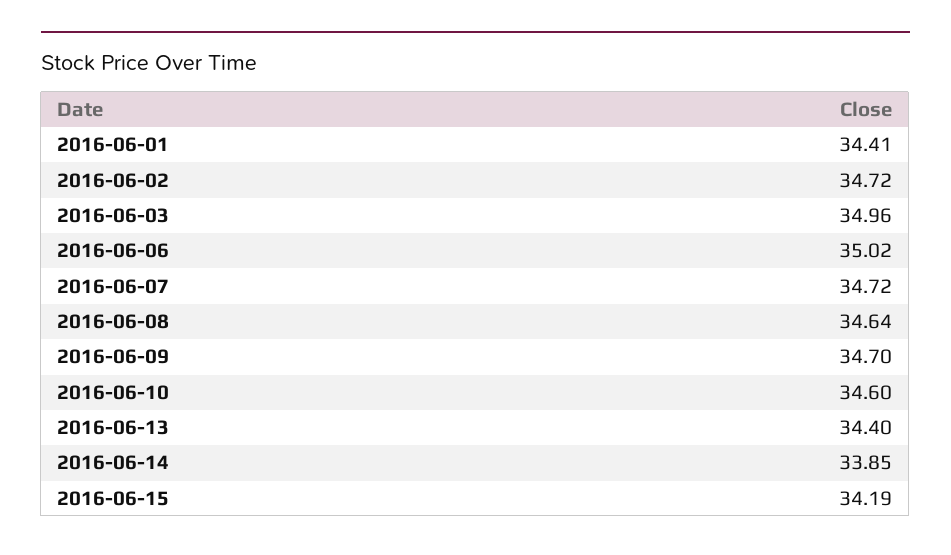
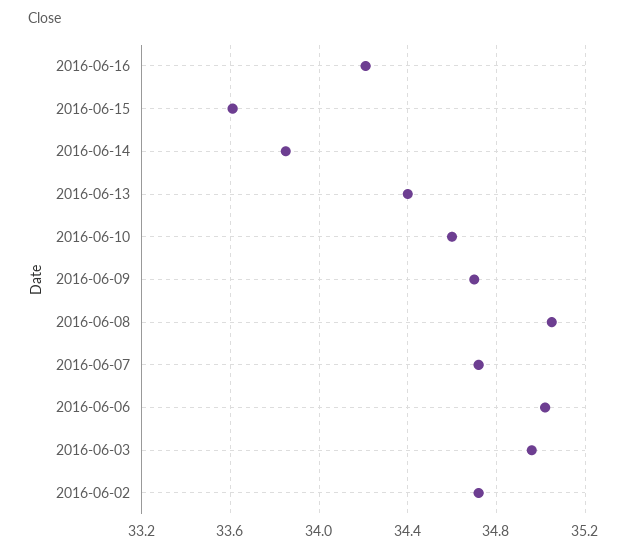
2016-06-01: 34.41 -> none
2016-06-08: 34.64 -> 35.05
2016-06-15: 34.19 -> 33.6
2016-06-16: none -> 34.2

